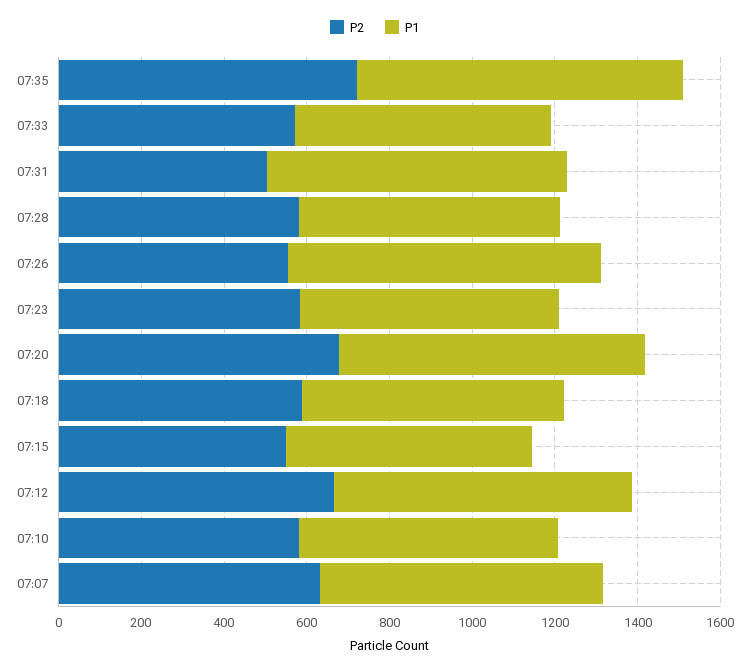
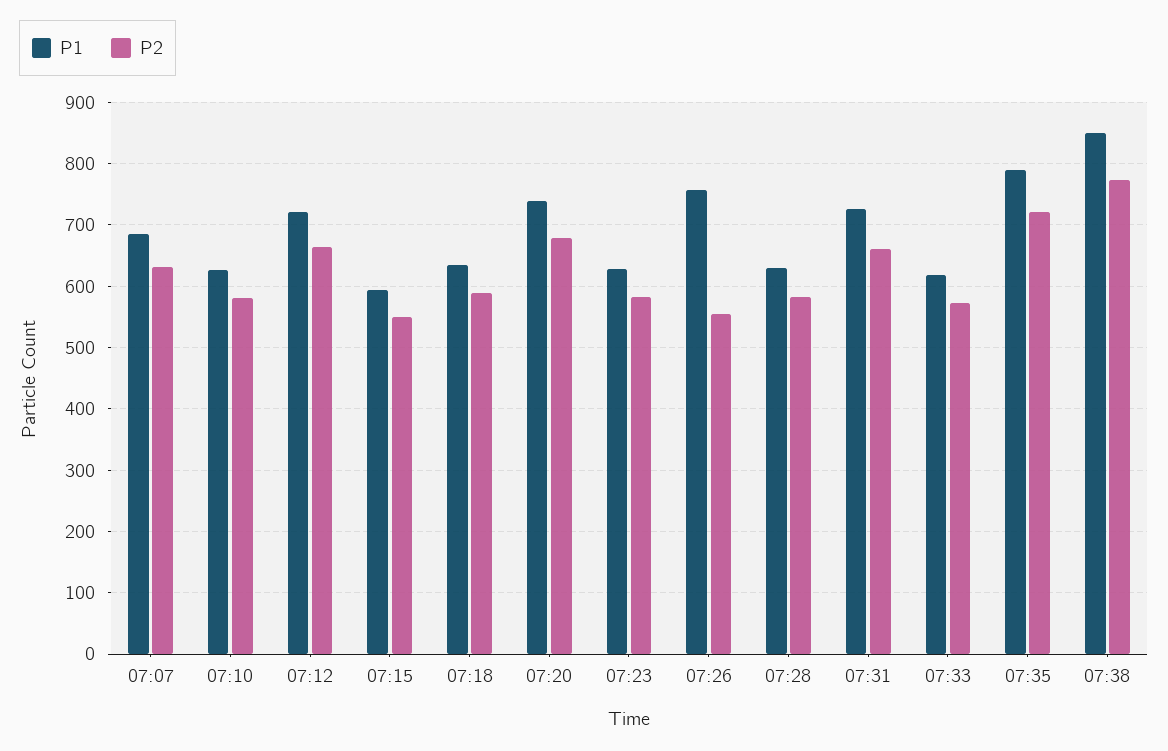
P2, 07:31: 500 -> 660
P1, 07:38: none -> 850
P2, 07:38: none -> 770

